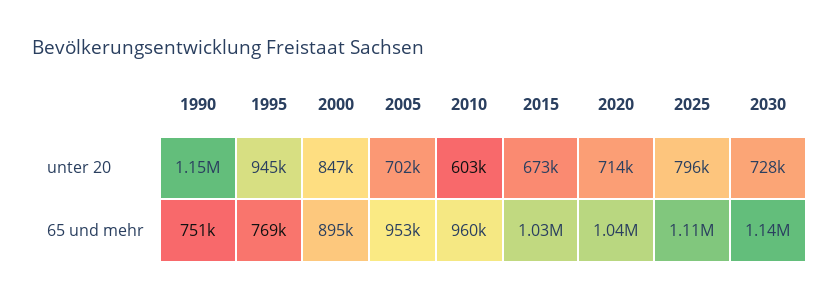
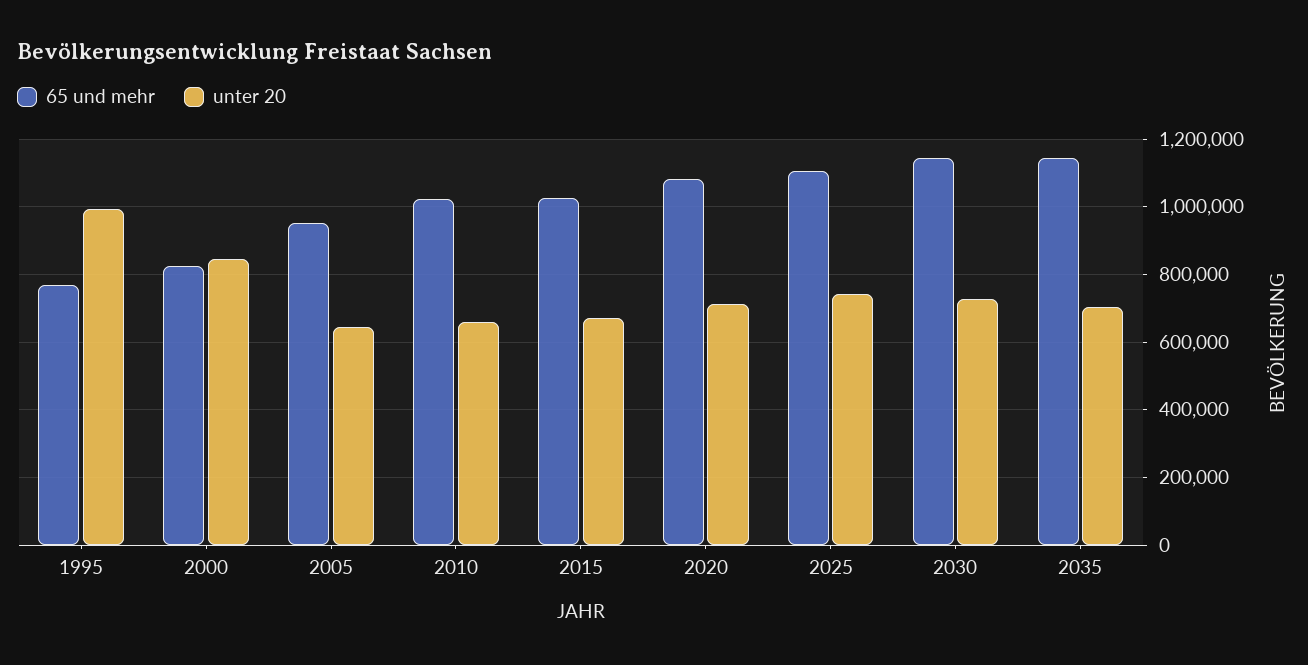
unter 20, 1990: 1150000 -> none
unter 20, 1995: 945000 -> 1000000
unter 20, 2005: 702000 -> 640000
unter 20, 2010: 603000 -> 660000
unter 20, 2025: 796000 -> 740000
65 und mehr, 1990: 751000 -> none
65 und mehr, 2000: 895000 -> 820000
65 und mehr, 2010: 960000 -> 1020000
65 und mehr, 2020: 1040000 -> 1080000
65 und mehr, 2035: none -> 1140000
unter 20, 2035: none -> 700000

